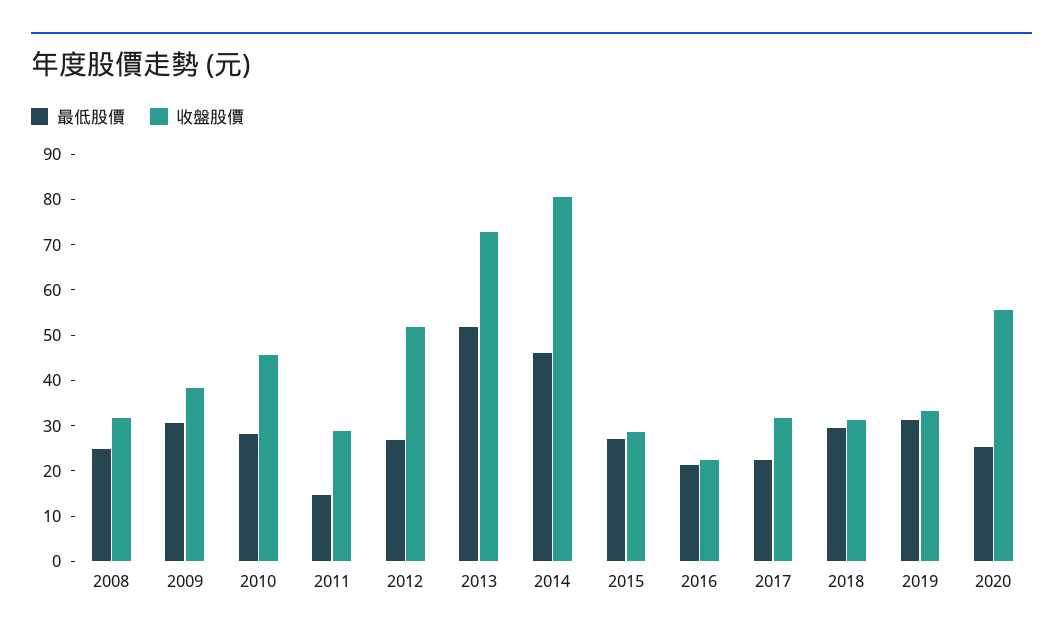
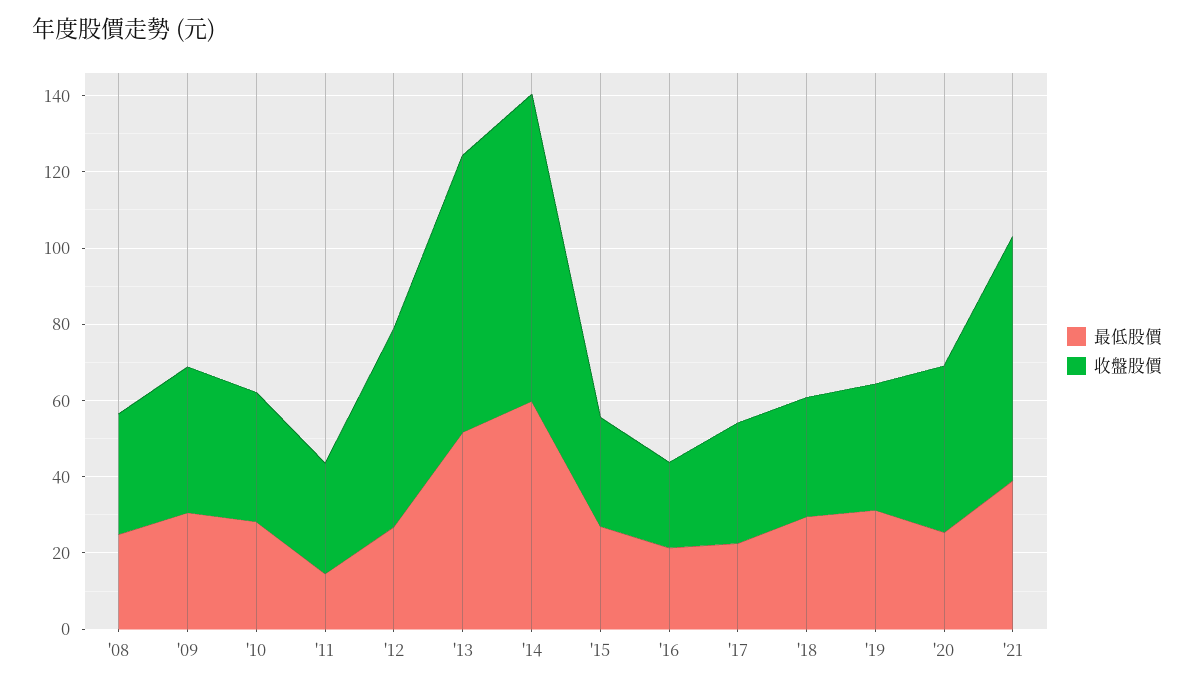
收盤股價, 2010: 46 -> 35
最低股價, 2014: 46 -> 60
收盤股價, 2020: 56 -> 45
最低股價, '21: none -> 40
收盤股價, '21: none -> 65

